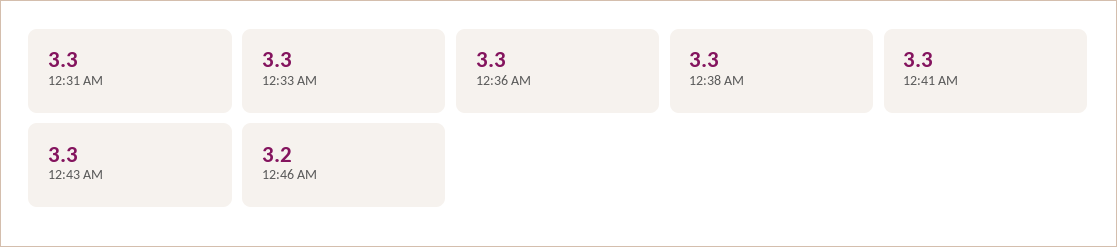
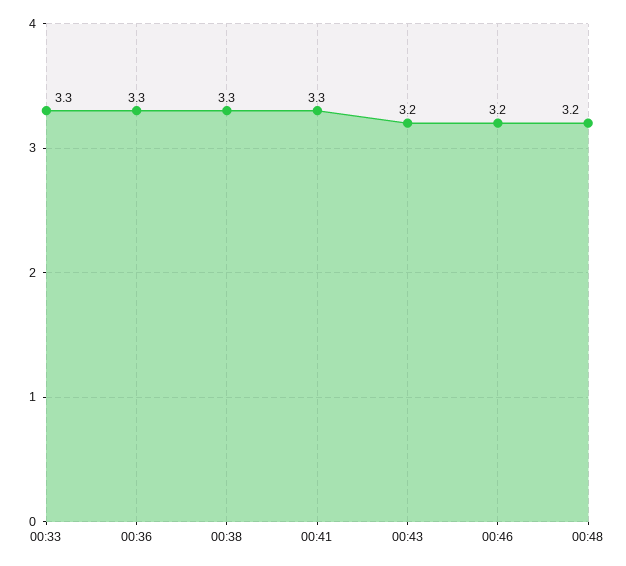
12:31 AM: 3.3 -> none
12:43 AM: 3.3 -> 3.2
00:48: none -> 3.2

